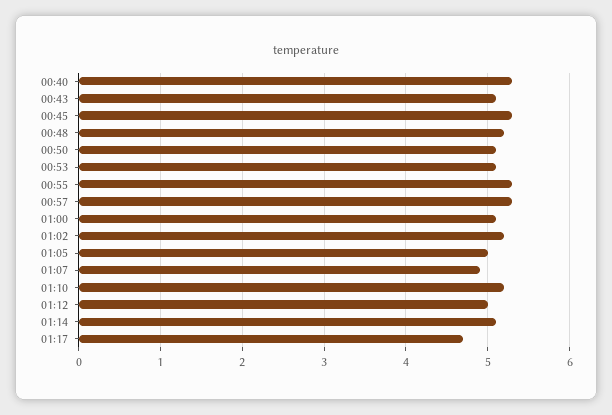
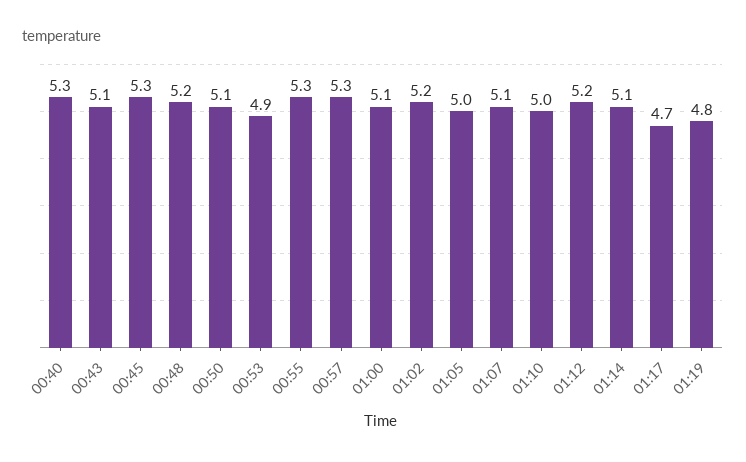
00:53: 5.1 -> 4.9
01:07: 4.9 -> 5.1
01:10: 5.2 -> 5
01:12: 5 -> 5.2
01:19: none -> 4.8

